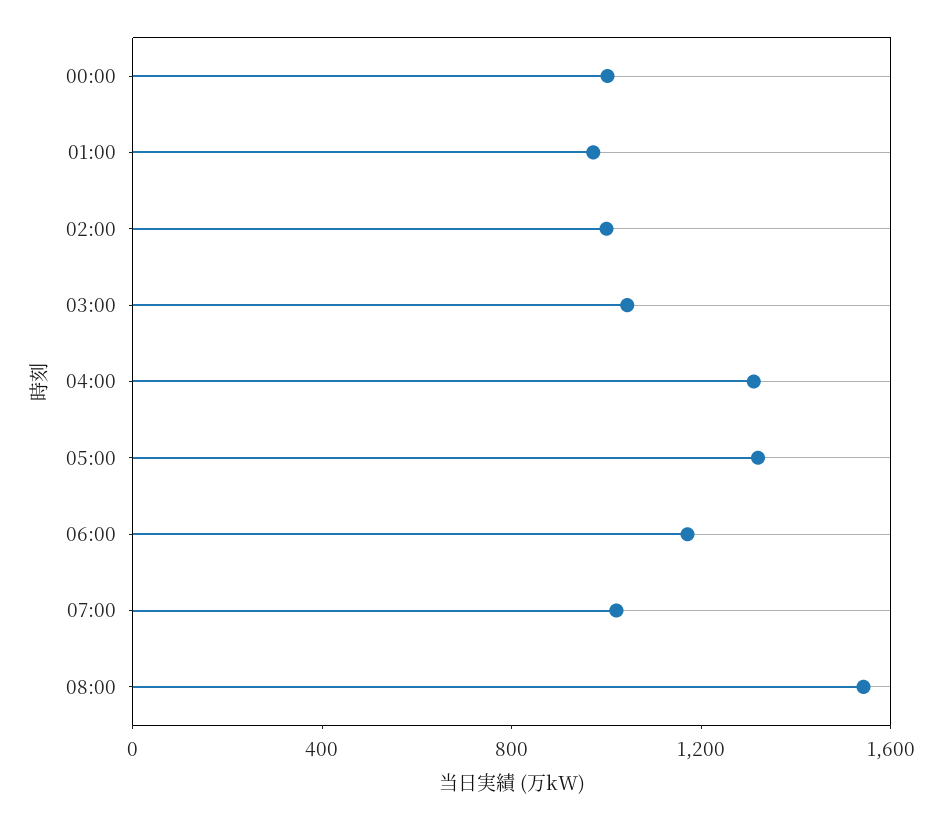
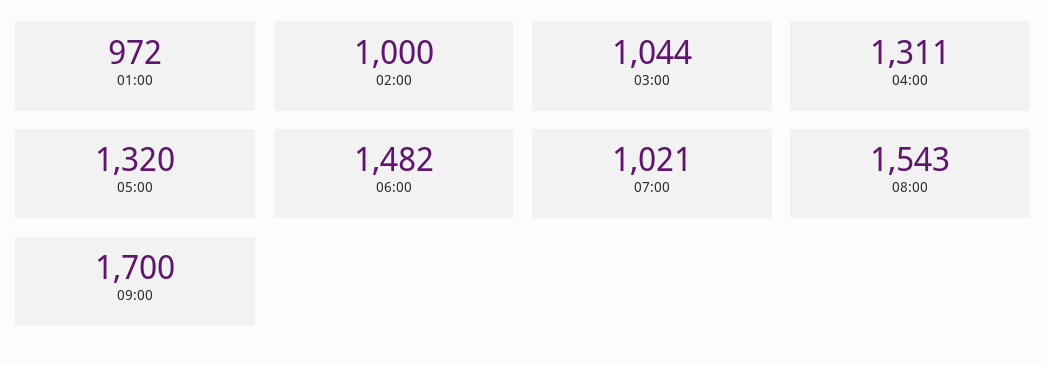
00:00: 1000 -> none
06:00: 1200 -> 1482
09:00: none -> 1700

